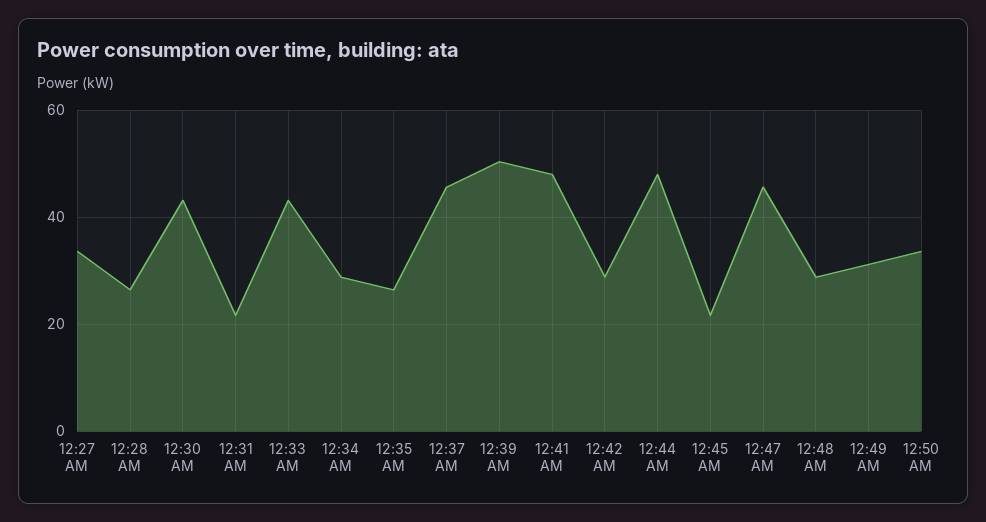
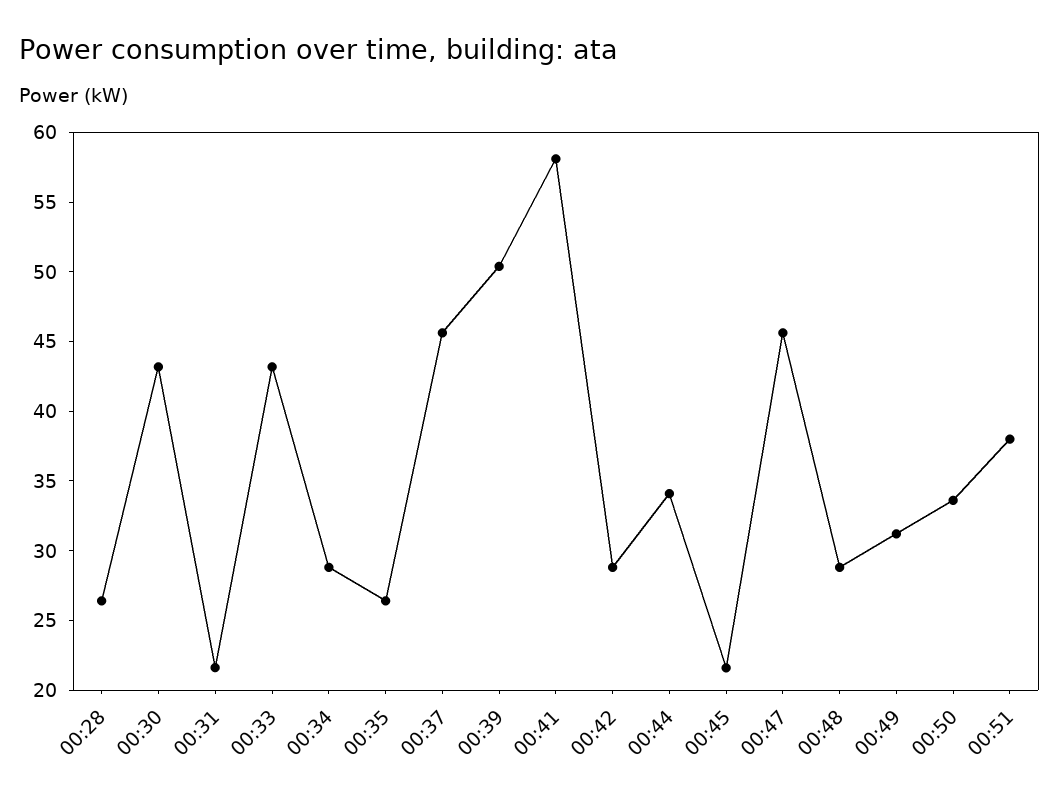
12:27 AM: 34 -> none
12:41 AM: 48 -> 58
12:44 AM: 48 -> 34
00:51: none -> 38

